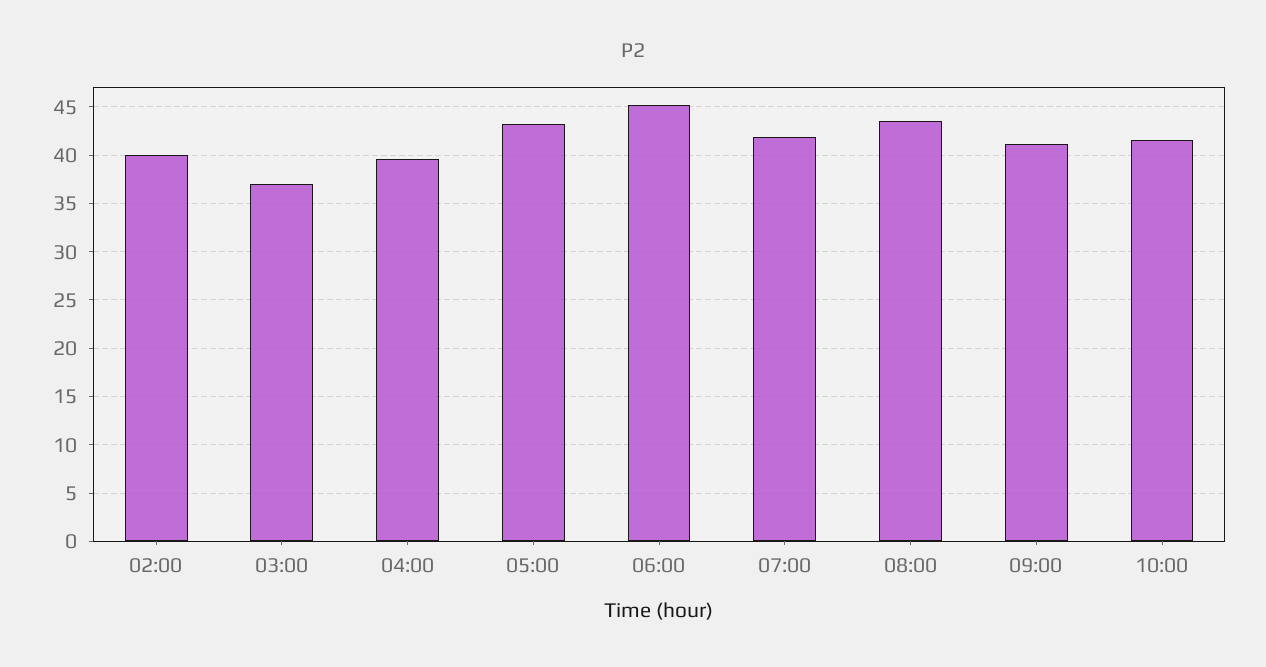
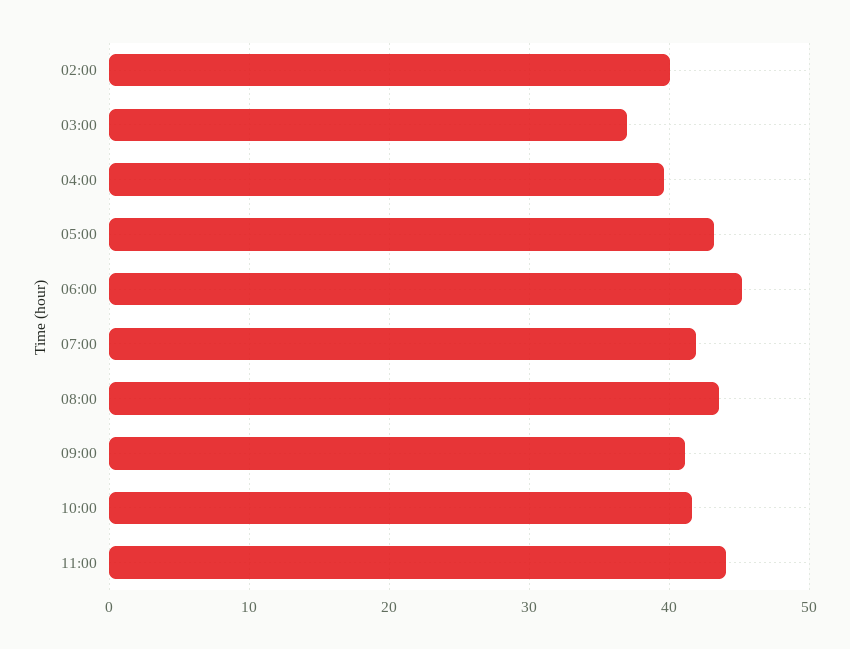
11:00: none -> 44

